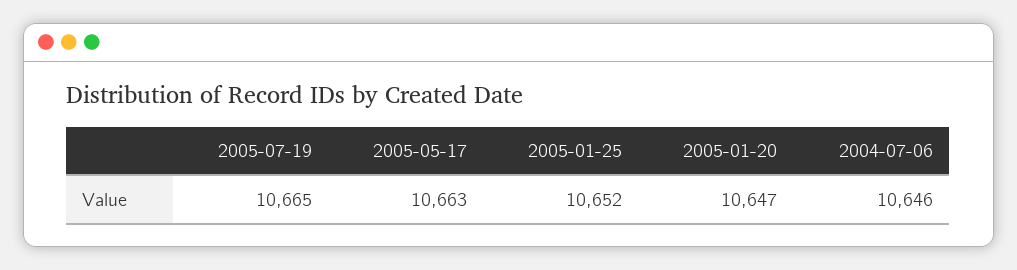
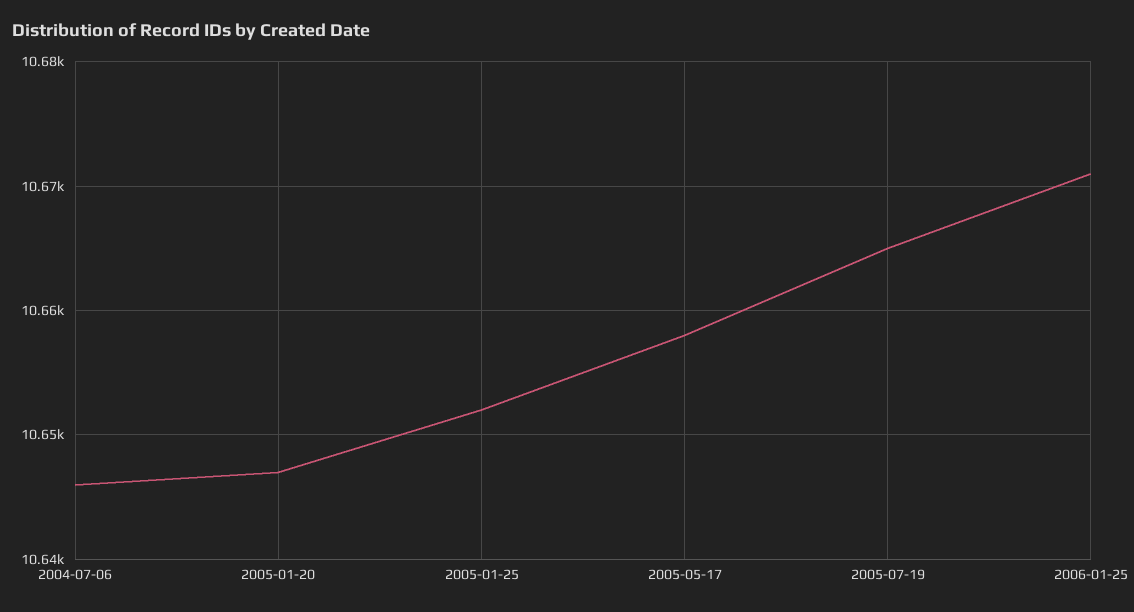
2005-05-17: 10663 -> 10658
2006-01-25: none -> 10671

